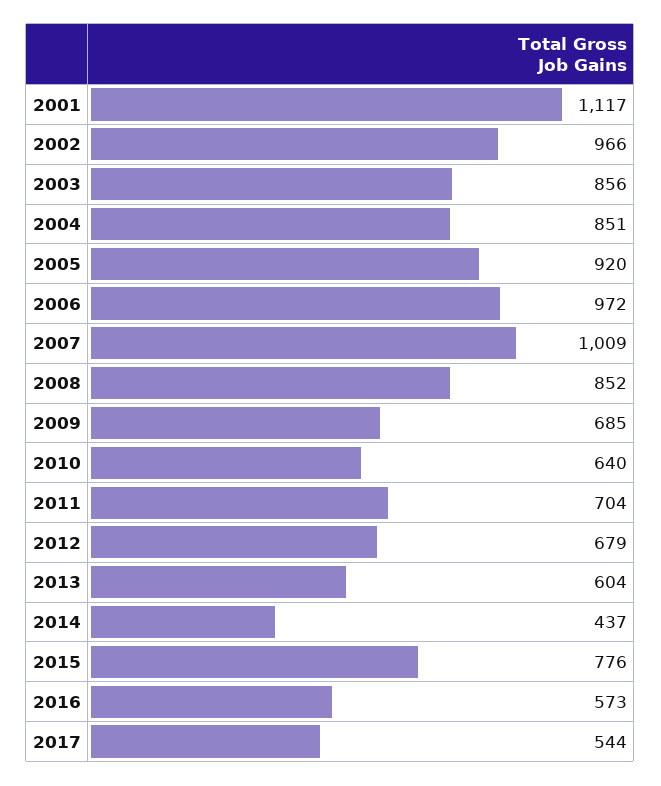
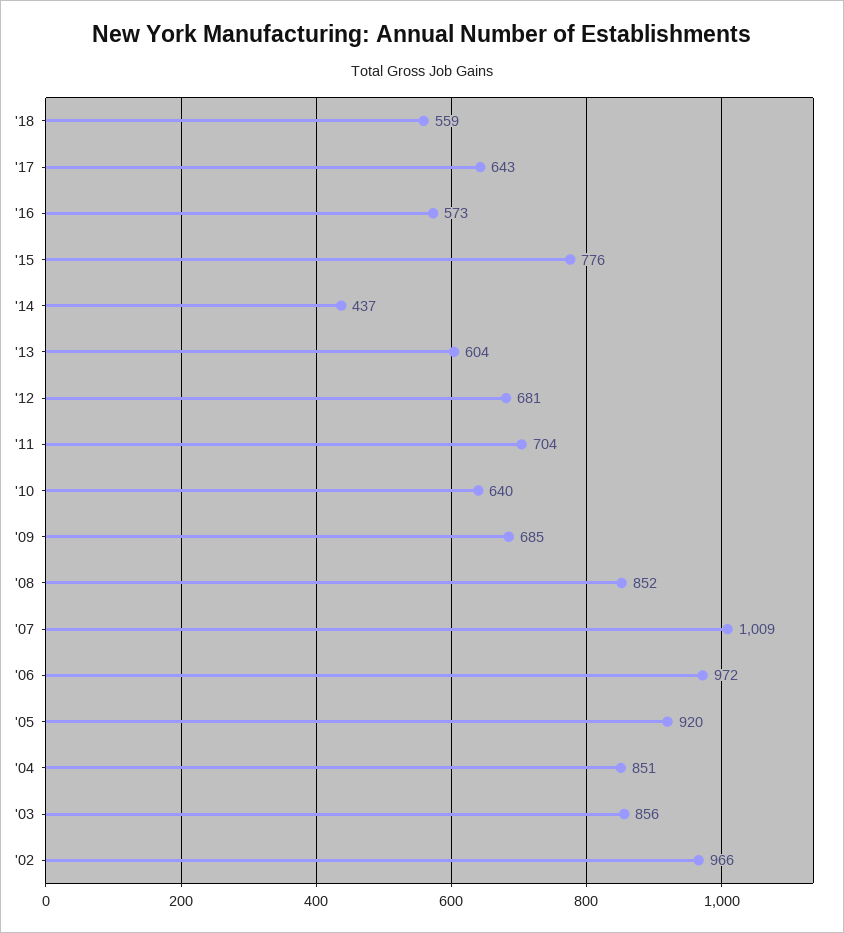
2001: 1117 -> none
2012: 679 -> 681
2017: 544 -> 643
'18: none -> 559

